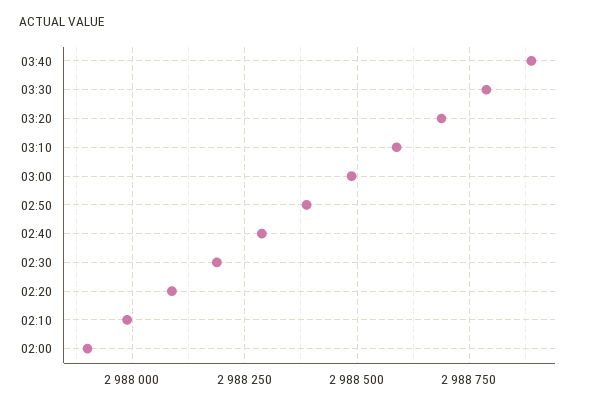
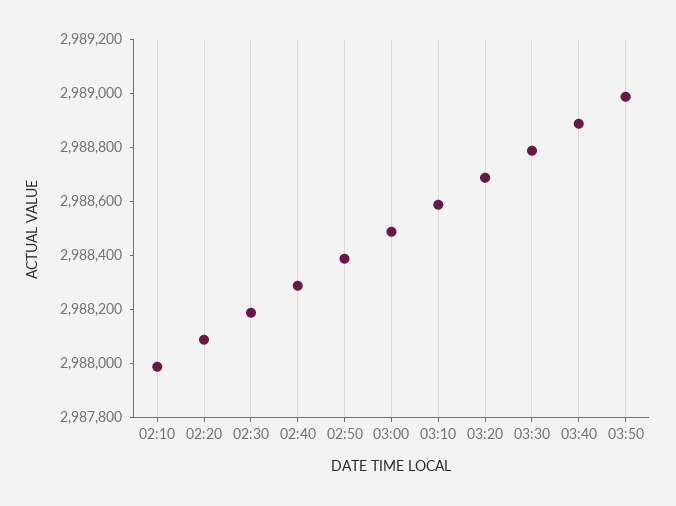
02:00: 2987900 -> none
03:50: none -> 2989000

